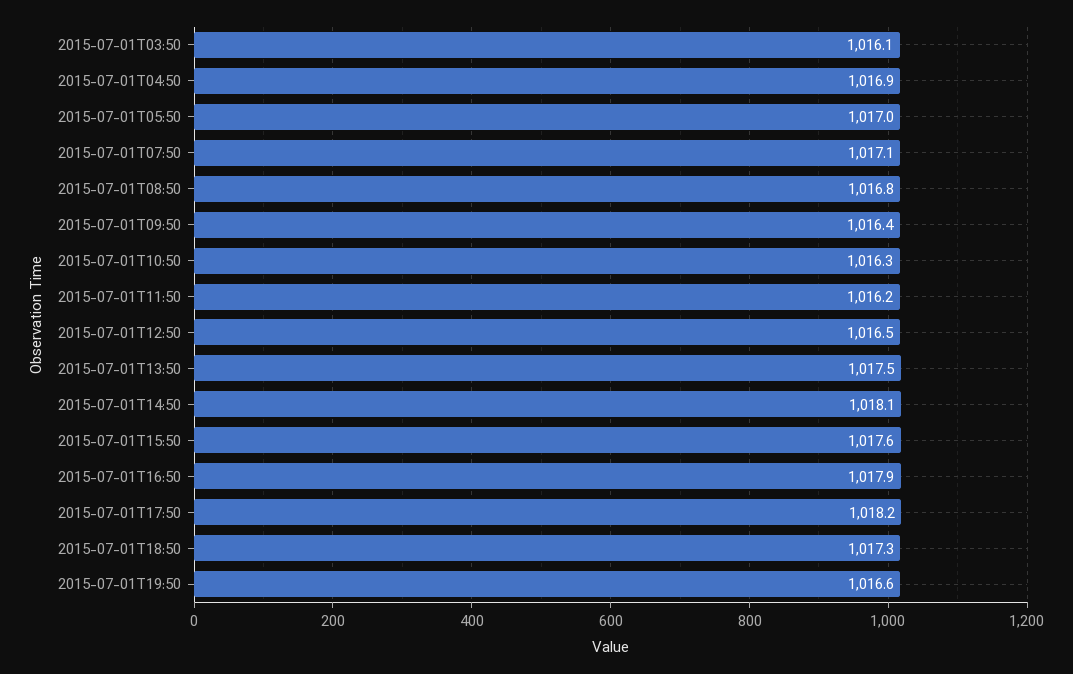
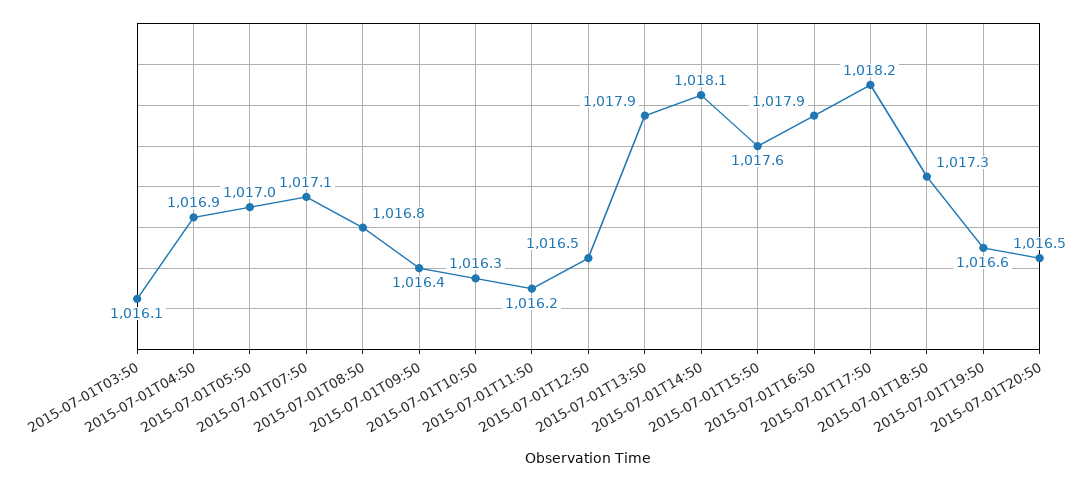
2015-07-01T13:50: 1017.5 -> 1017.9
2015-07-01T20:50: none -> 1016.5

